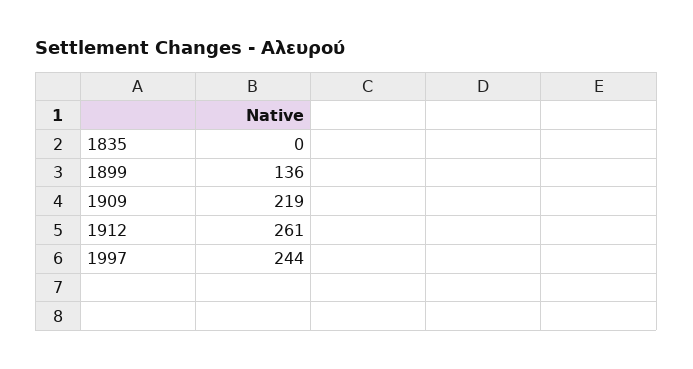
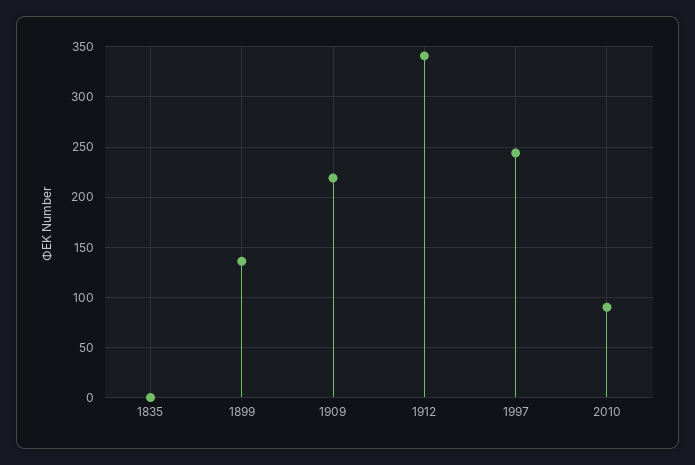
1912: 261 -> 340
2010: none -> 90

